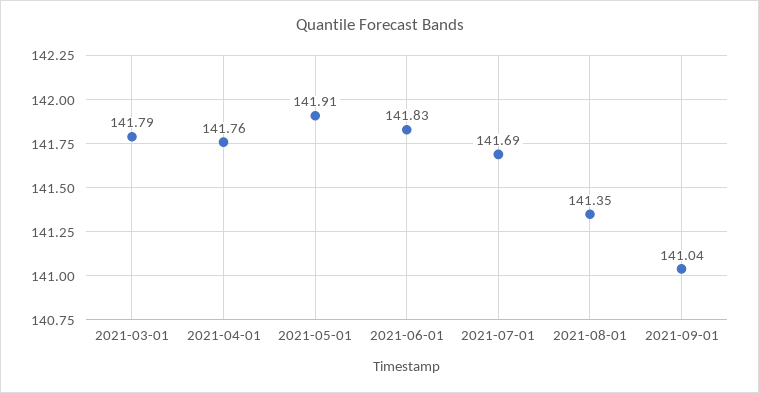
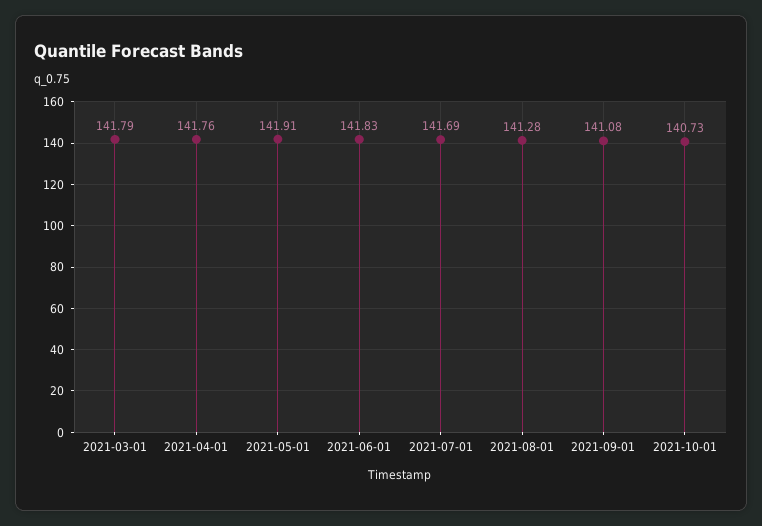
2021-08-01: 141.35 -> 141.28
2021-09-01: 141.04 -> 141.08
2021-10-01: none -> 140.73

